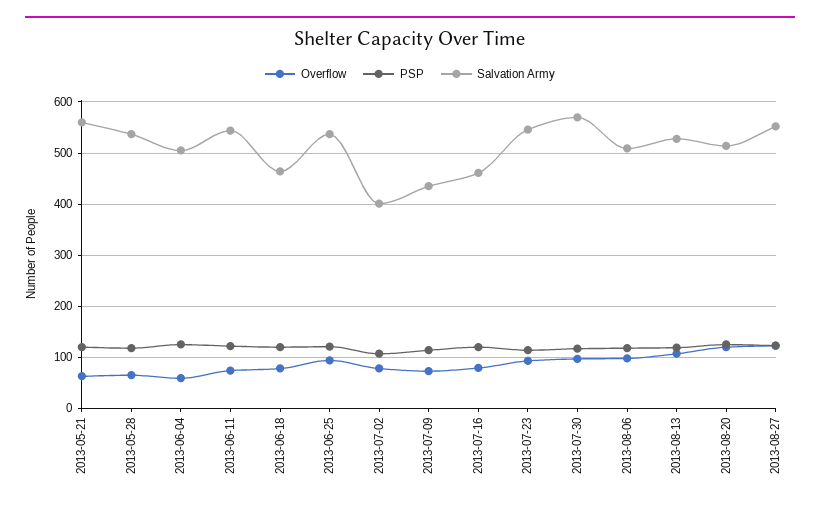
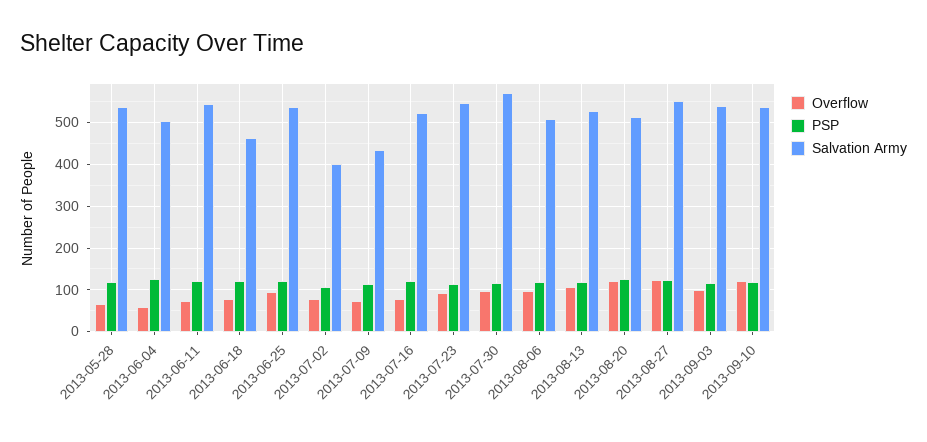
Overflow, 2013-05-21: 60 -> none
PSP, 2013-05-21: 120 -> none
Salvation Army, 2013-05-21: 560 -> none
Salvation Army, 2013-07-16: 460 -> 520
Overflow, 2013-09-03: none -> 100
PSP, 2013-09-03: none -> 120
Salvation Army, 2013-09-03: none -> 540
Overflow, 2013-09-10: none -> 120
PSP, 2013-09-10: none -> 120
Salvation Army, 2013-09-10: none -> 540

